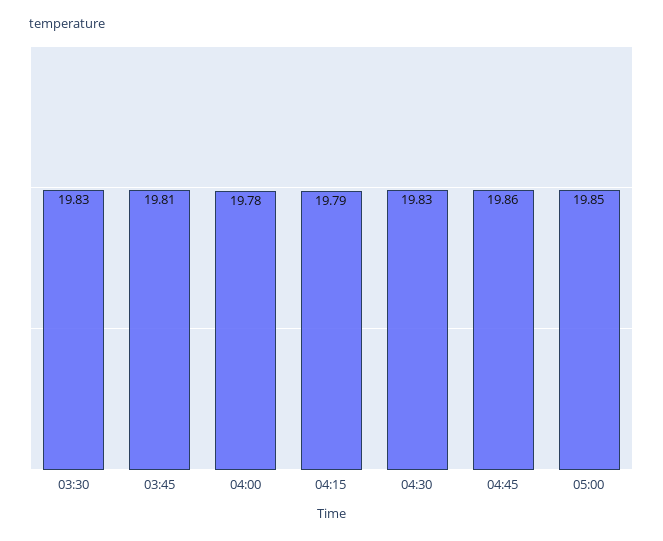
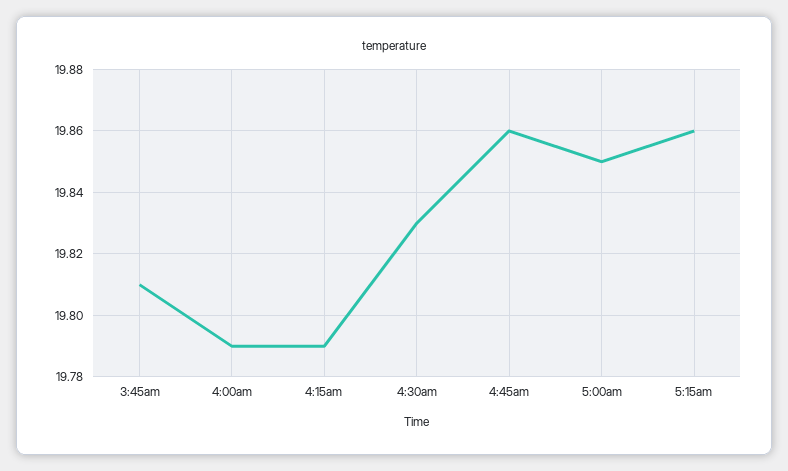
03:30: 19.83 -> none
04:00: 19.78 -> 19.79
5:15am: none -> 19.86

